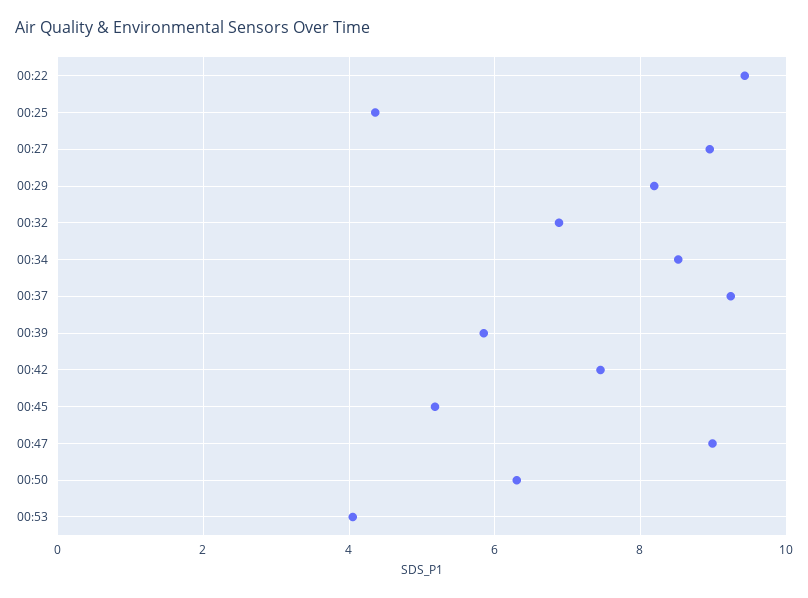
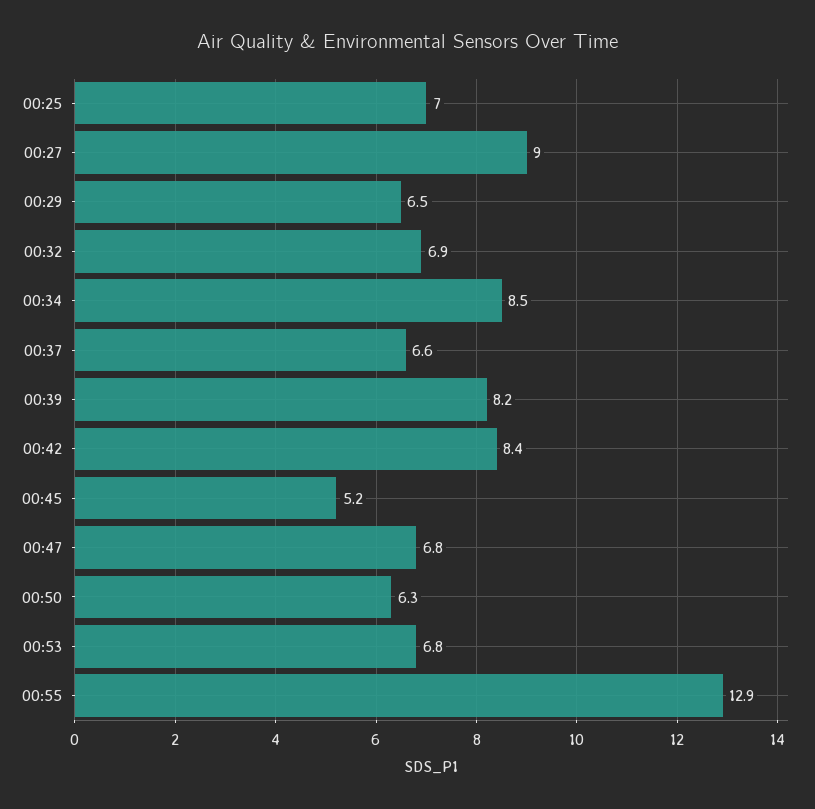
00:22: 9.4 -> none
00:25: 4.4 -> 7
00:29: 8.2 -> 6.5
00:37: 9.2 -> 6.6
00:39: 5.8 -> 8.2
00:42: 7.4 -> 8.4
00:47: 9 -> 6.8
00:53: 4 -> 6.8
00:55: none -> 12.9

